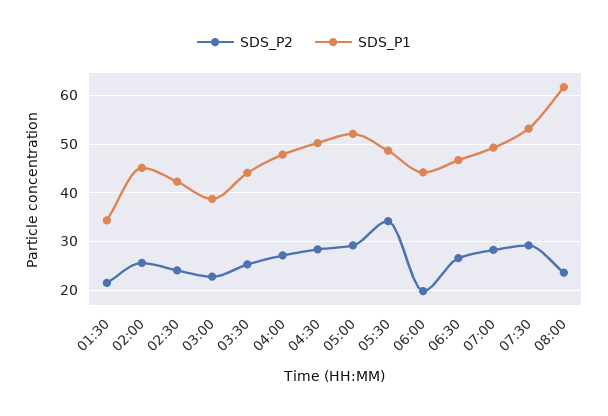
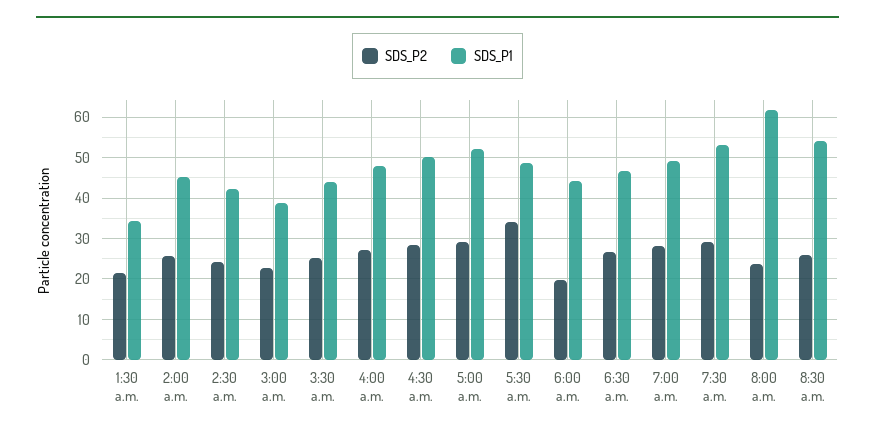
SDS_P2, 8:30 a.m.: none -> 26
SDS_P1, 8:30 a.m.: none -> 54

